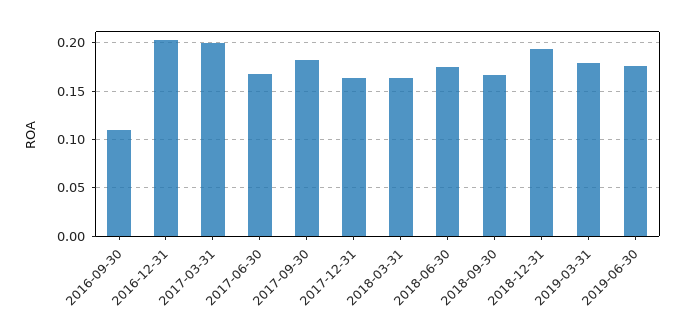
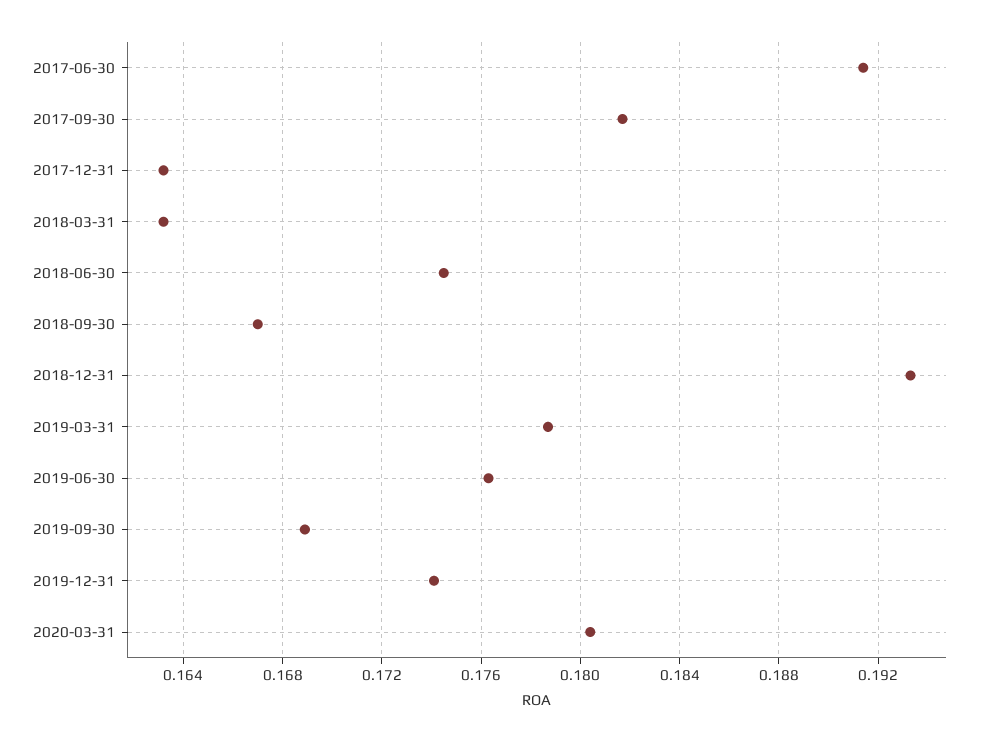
2016-09-30: 0.11 -> none
2016-12-31: 0.2 -> none
2017-03-31: 0.2 -> none
2017-06-30: 0.17 -> 0.1915
2019-09-30: none -> 0.169
2019-12-31: none -> 0.174
2020-03-31: none -> 0.1805

